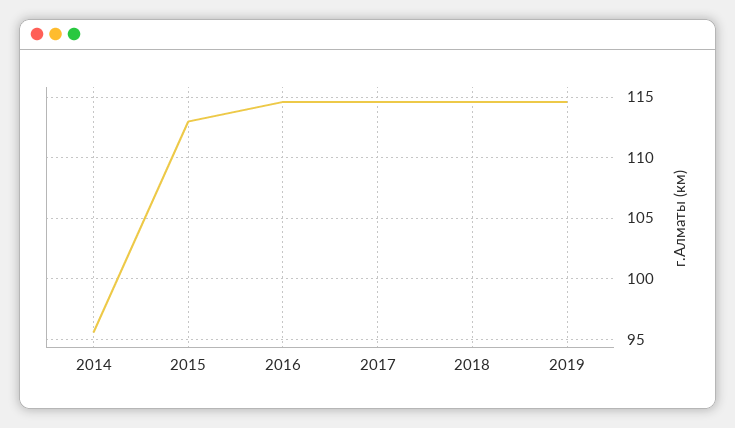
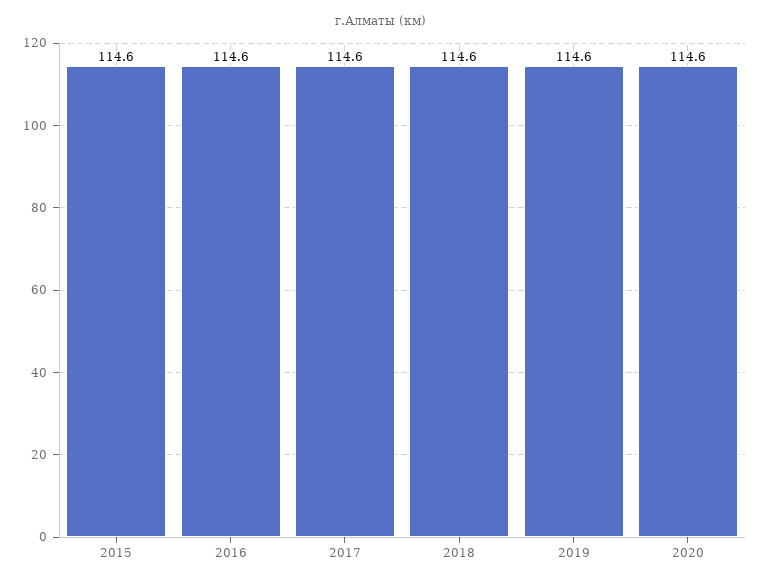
2014: 95.5 -> none
2015: 113 -> 114.6
2020: none -> 114.6

